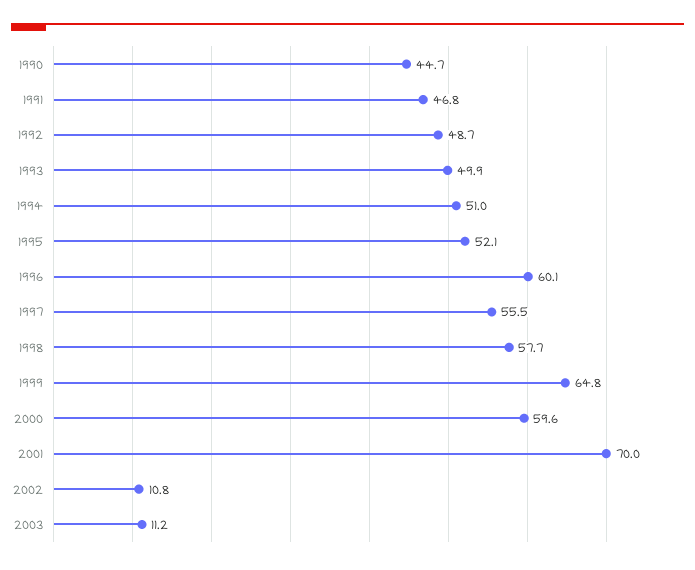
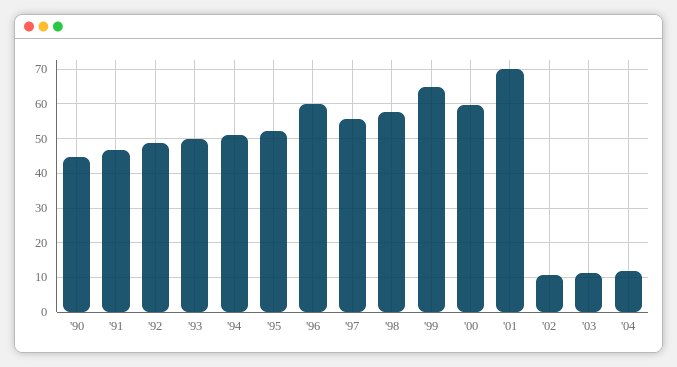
'04: none -> 12

